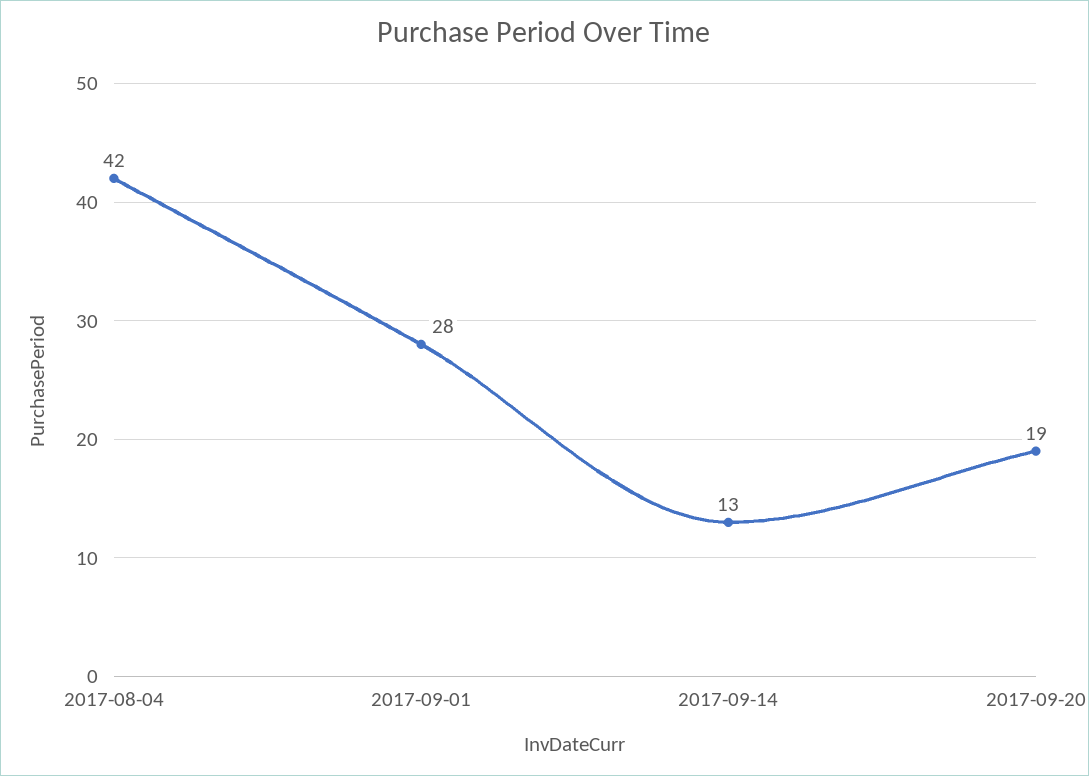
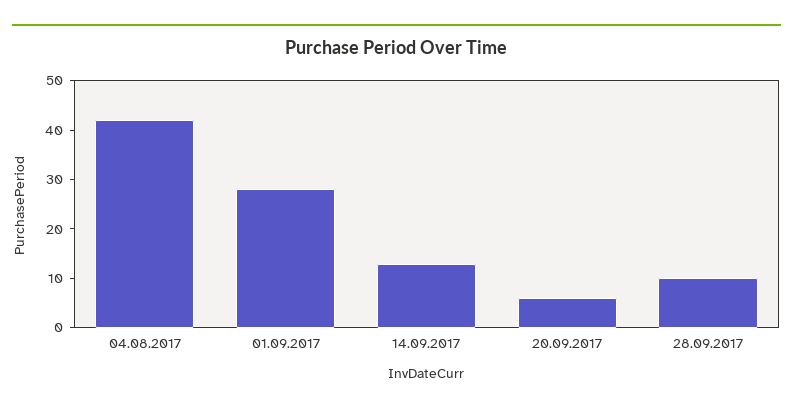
2017-09-20: 19 -> 5
28.09.2017: none -> 10

